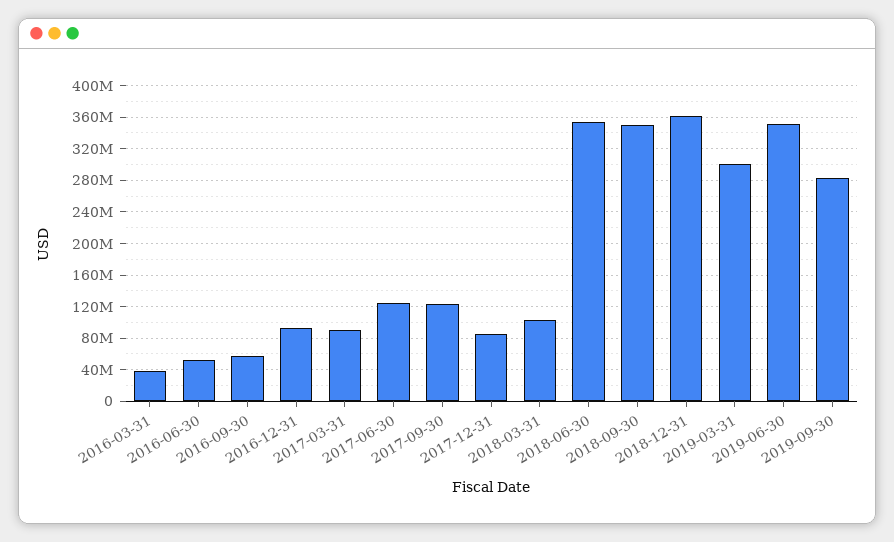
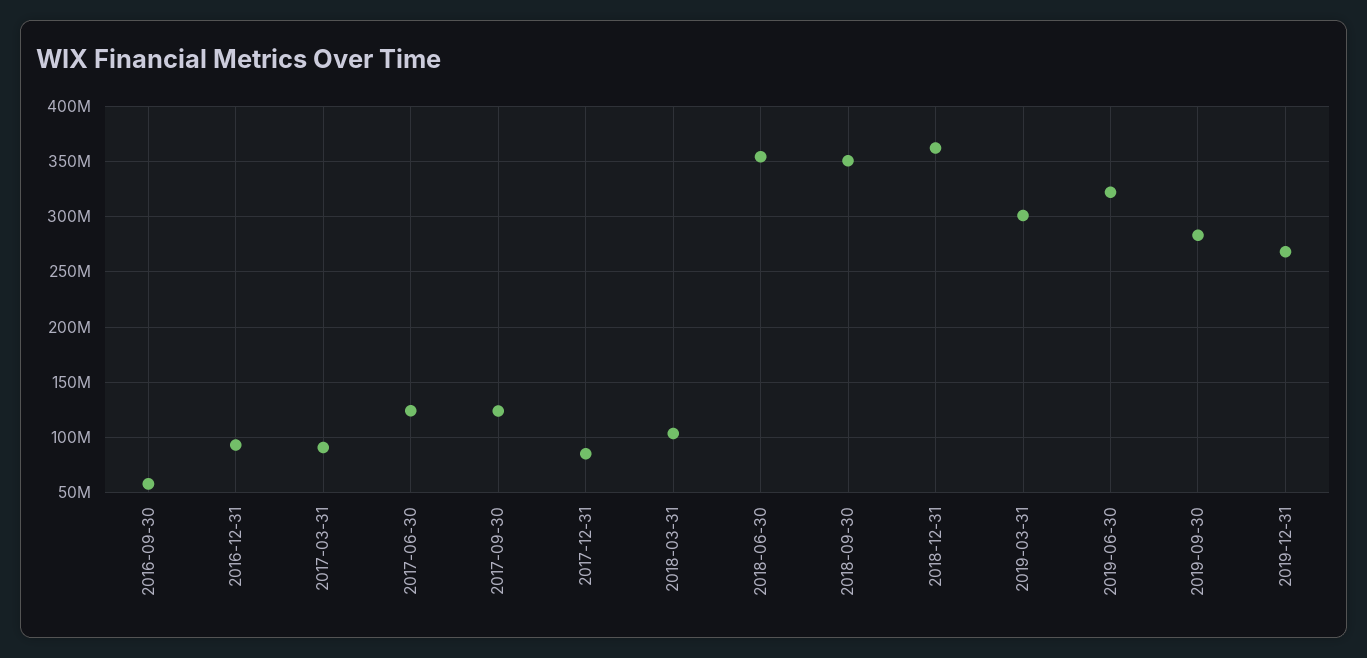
2016-03-31: 40000000 -> none
2016-06-30: 50000000 -> none
2019-06-30: 350000000 -> 320000000
2019-12-31: none -> 270000000

